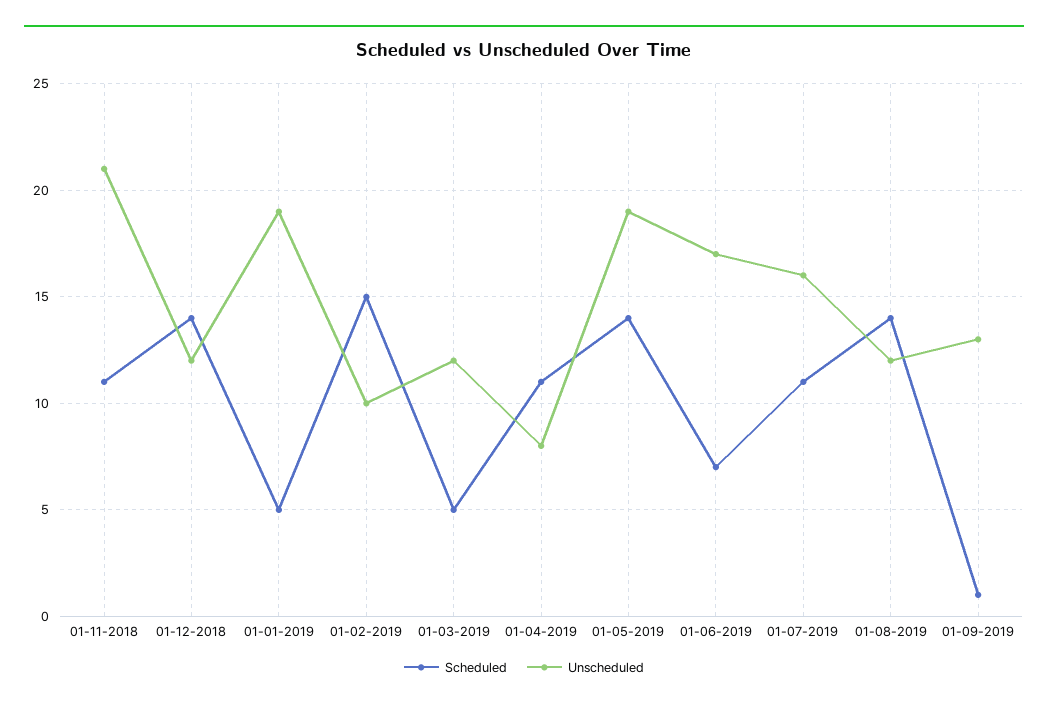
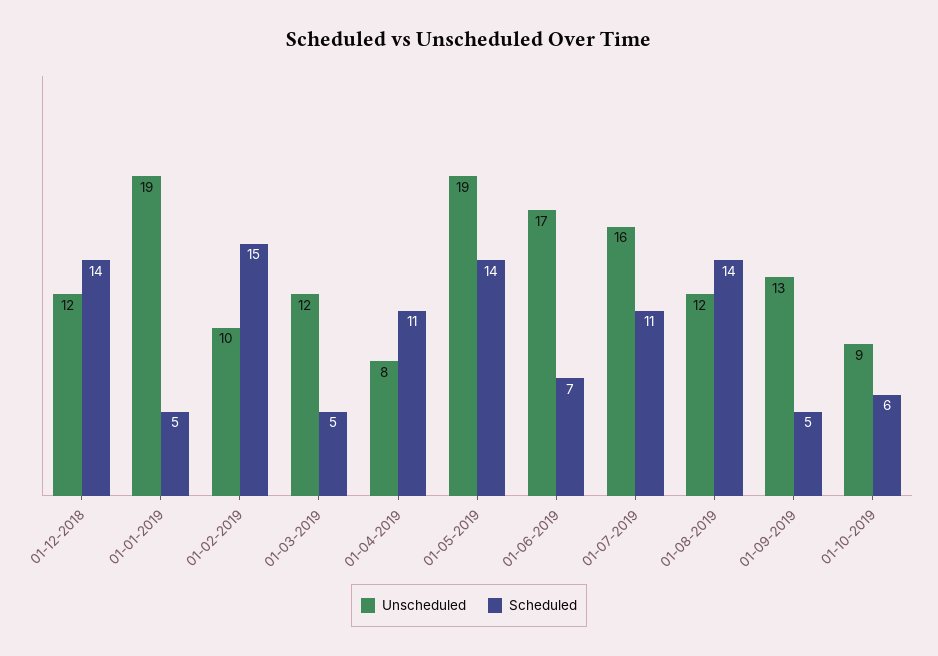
Scheduled, 01-11-2018: 11 -> none
Unscheduled, 01-11-2018: 21 -> none
Scheduled, 01-09-2019: 1 -> 5
Unscheduled, 01-10-2019: none -> 9
Scheduled, 01-10-2019: none -> 6

